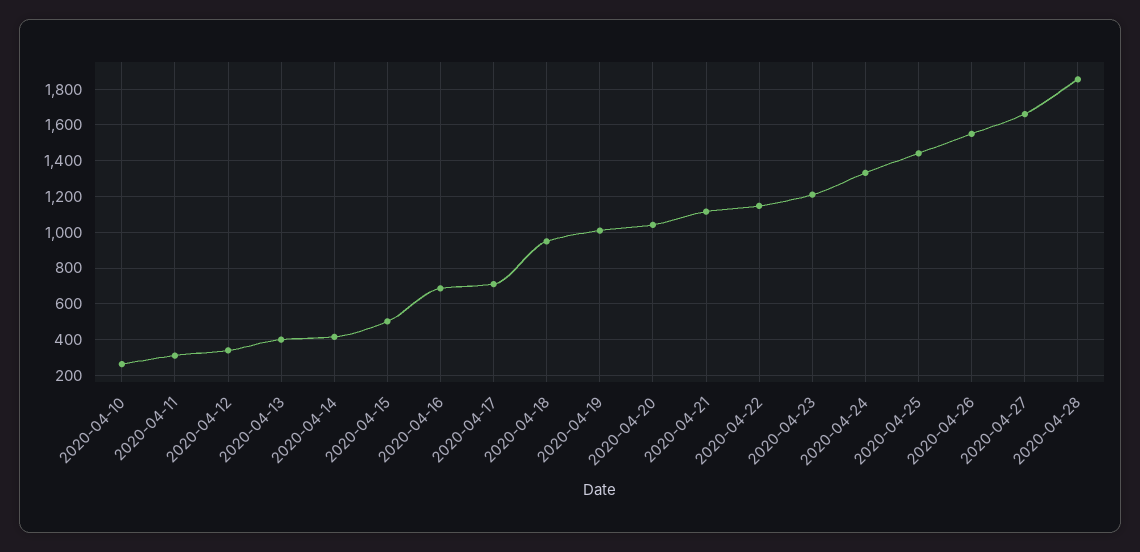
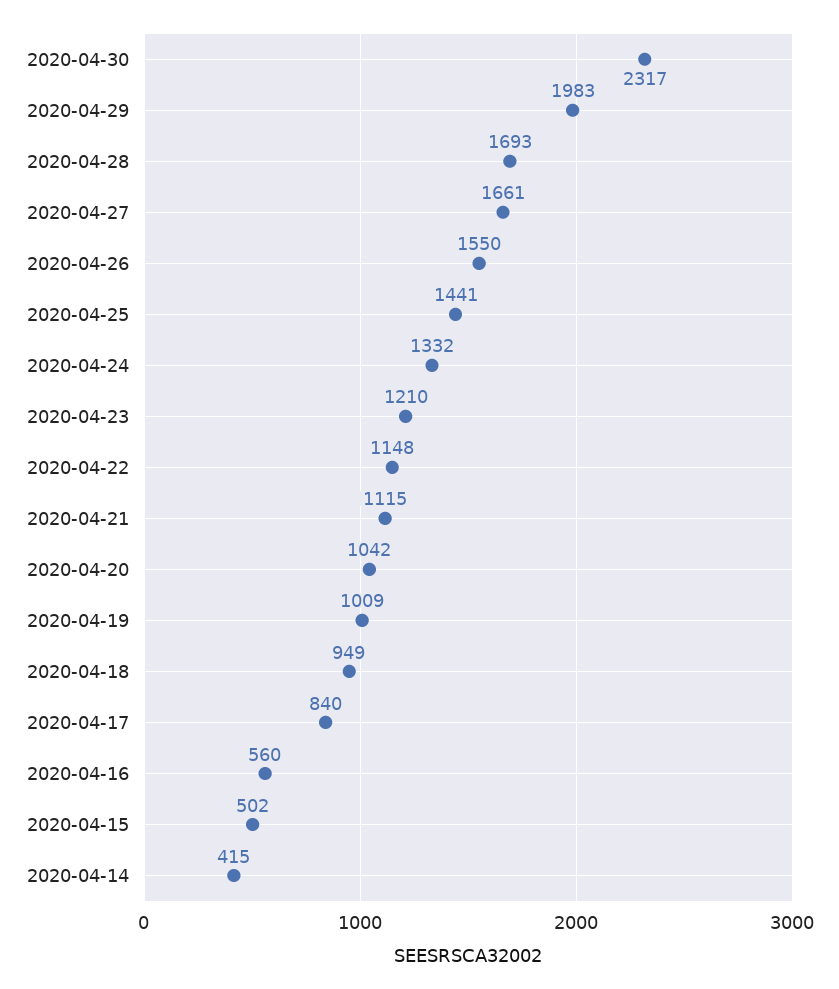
2020-04-10: 250 -> none
2020-04-11: 300 -> none
2020-04-12: 350 -> none
2020-04-13: 400 -> none
2020-04-16: 700 -> 560
2020-04-17: 700 -> 840
2020-04-28: 1850 -> 1693
2020-04-30: none -> 2317
2020-04-29: none -> 1983

